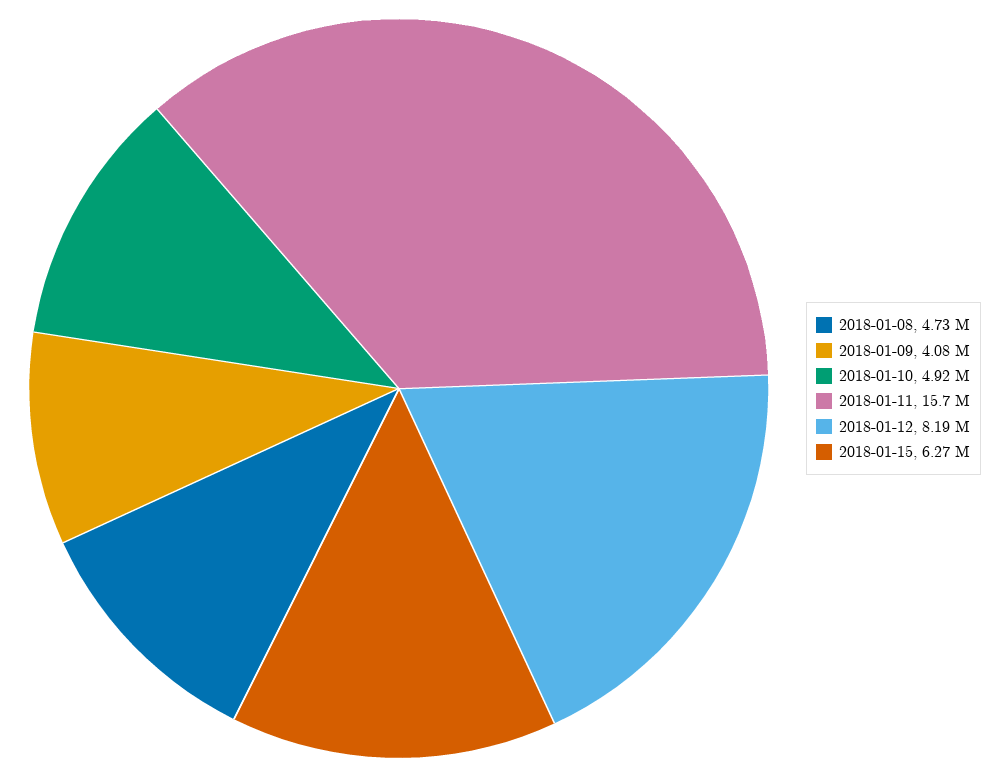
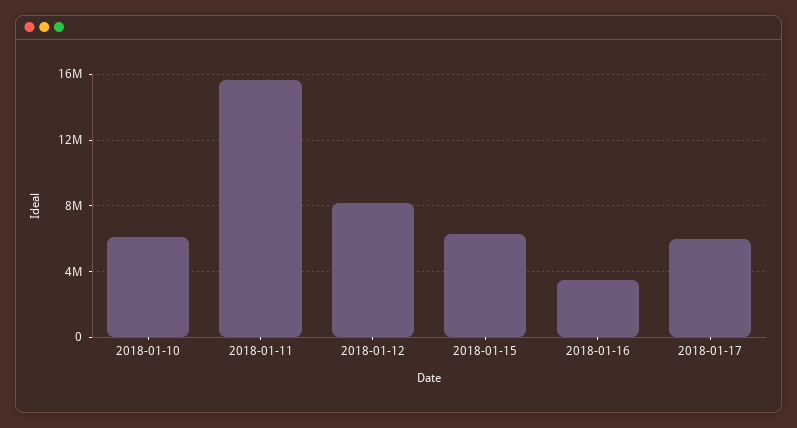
2018-01-08: 4730000 -> none
2018-01-09: 4080000 -> none
2018-01-10: 4920000 -> 6000000
2018-01-16: none -> 3500000
2018-01-17: none -> 6000000

